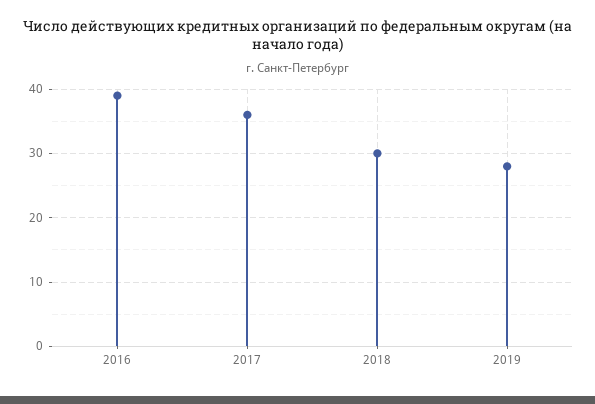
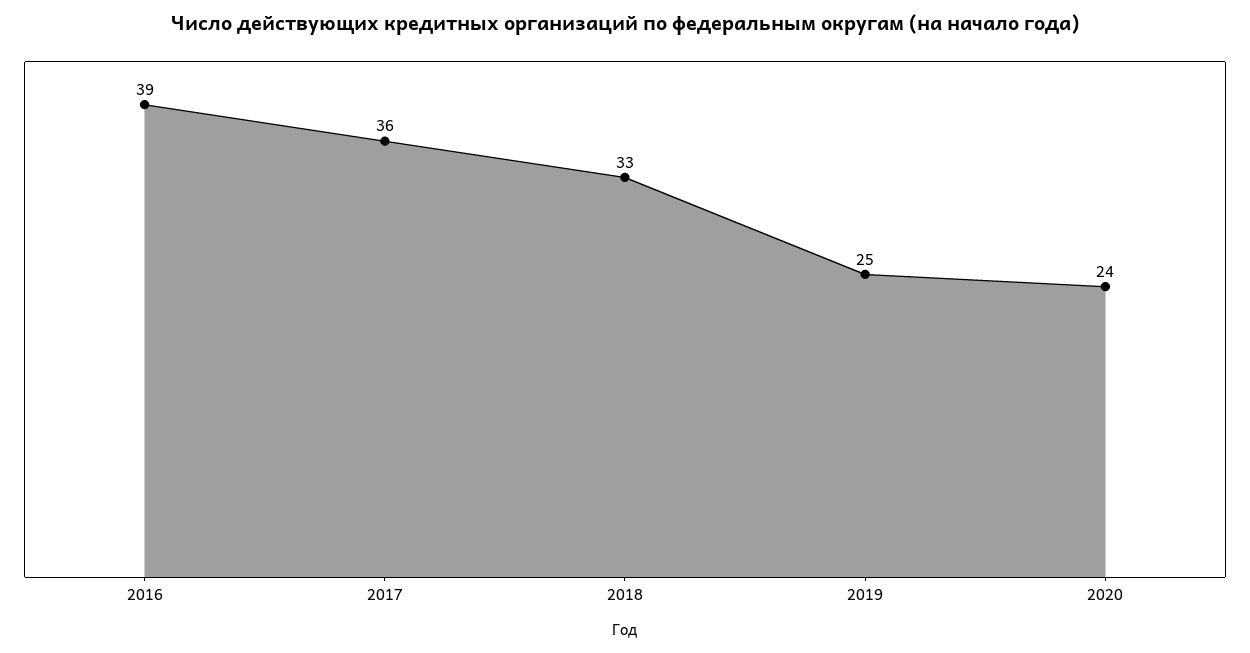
2018: 30 -> 33
2019: 28 -> 25
2020: none -> 24

